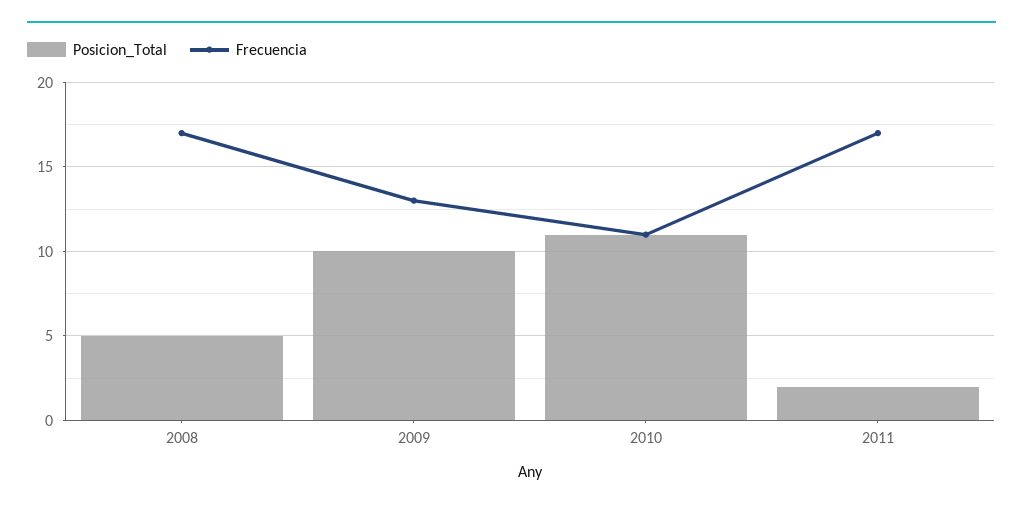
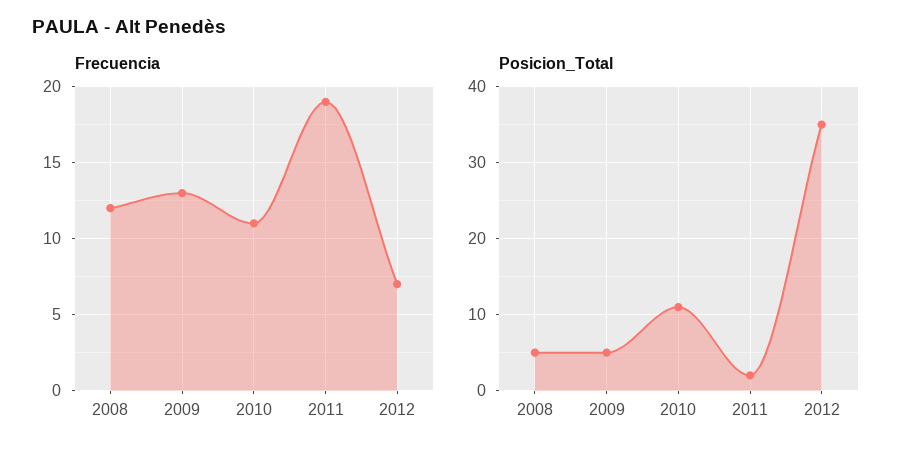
Frecuencia, 2008: 17 -> 12
Posicion_Total, 2009: 10 -> 5
Frecuencia, 2011: 17 -> 19
Frecuencia, 2012: none -> 7
Posicion_Total, 2012: none -> 35

